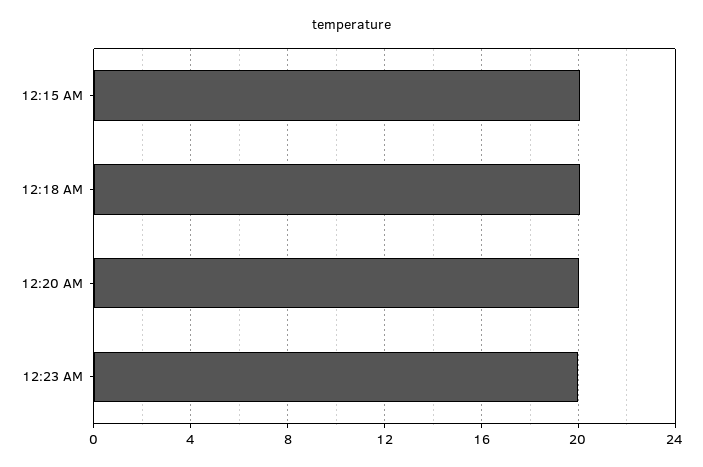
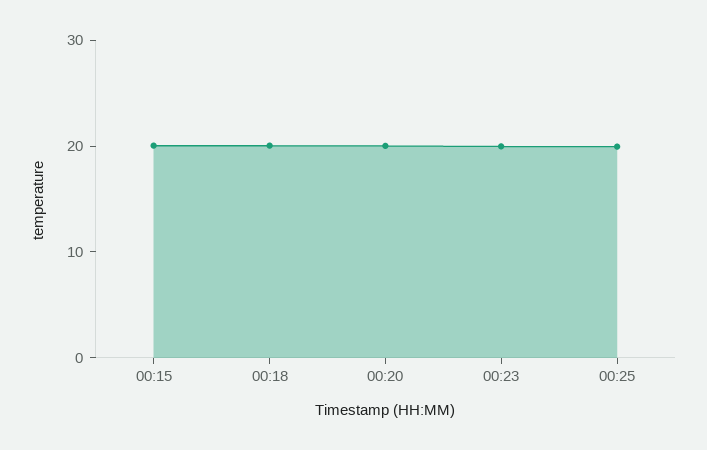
00:25: none -> 20

